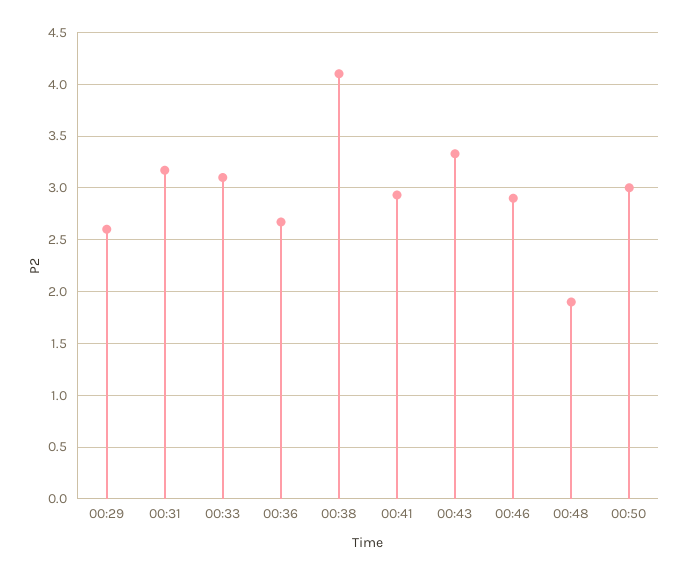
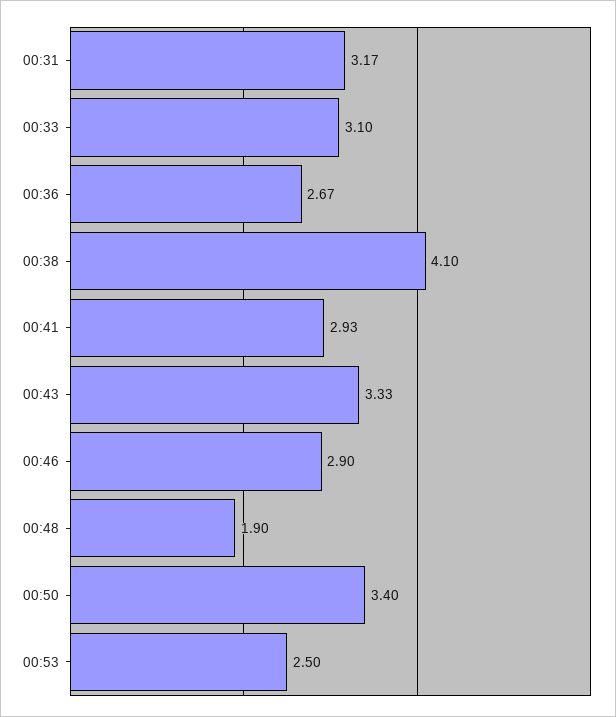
00:29: 2.6 -> none
00:50: 3 -> 3.4
00:53: none -> 2.5

